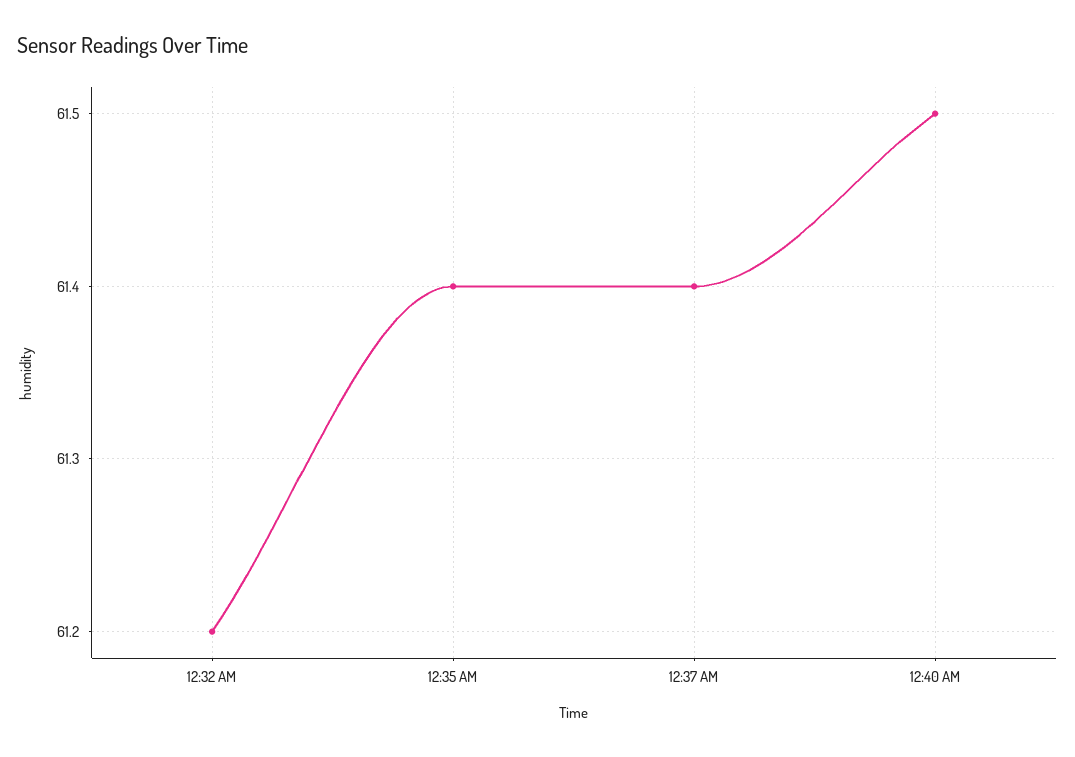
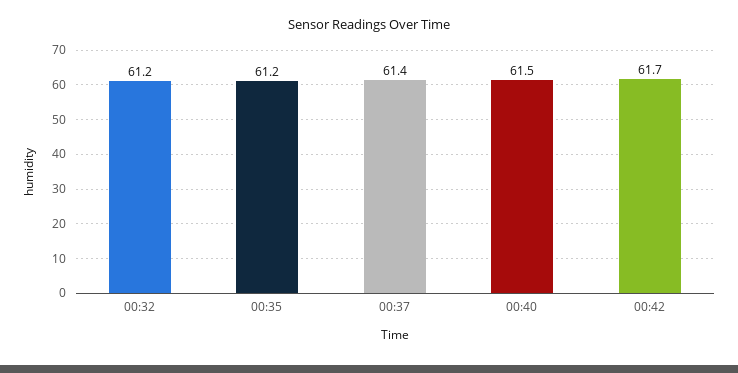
12:35 AM: 61.4 -> 61.2
00:42: none -> 61.7

